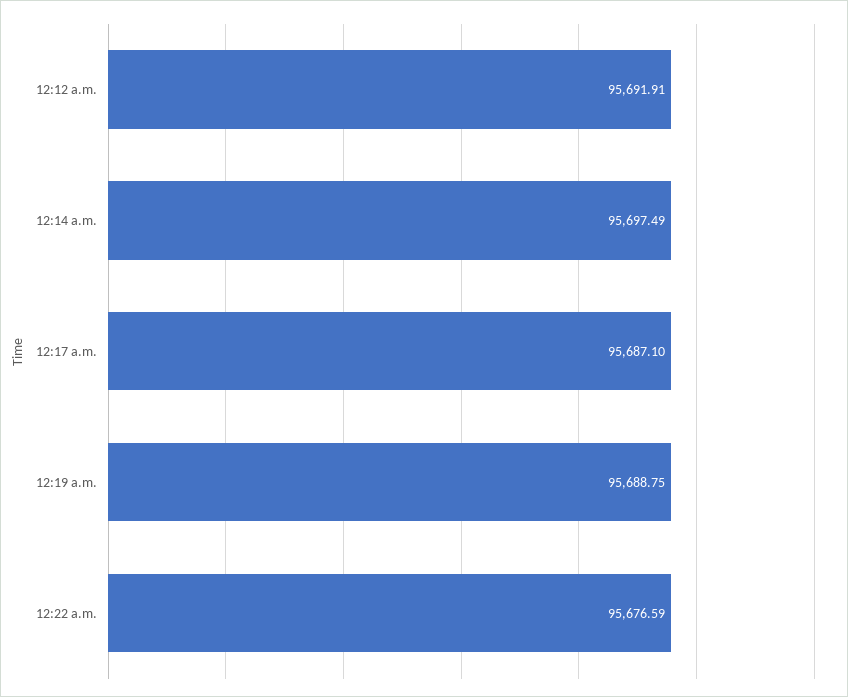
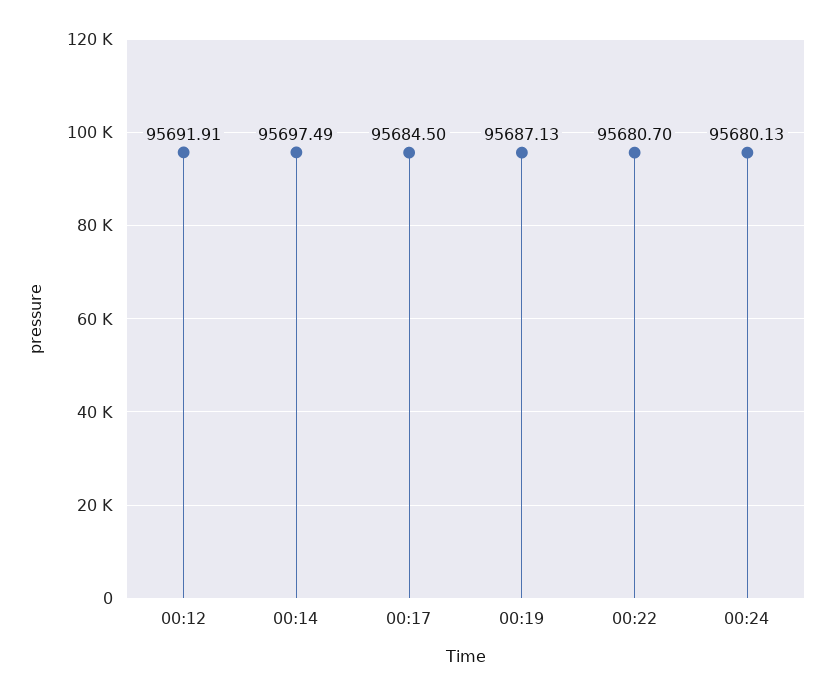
12:17 a.m.: 95687.1 -> 95684.5
12:19 a.m.: 95688.75 -> 95687.13
12:22 a.m.: 95676.59 -> 95680.7
00:24: none -> 95680.13

